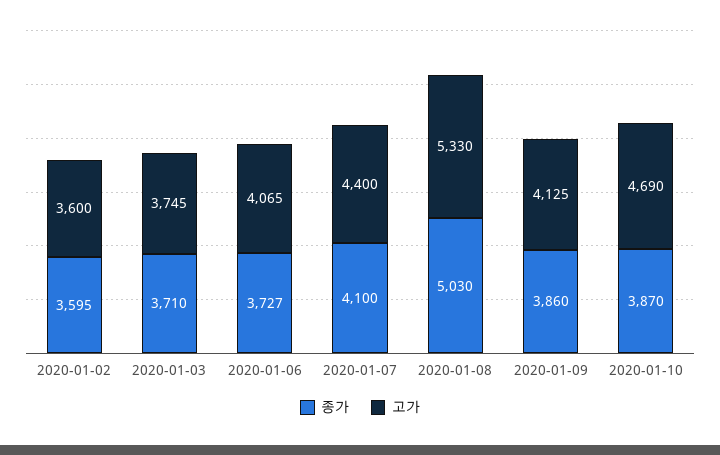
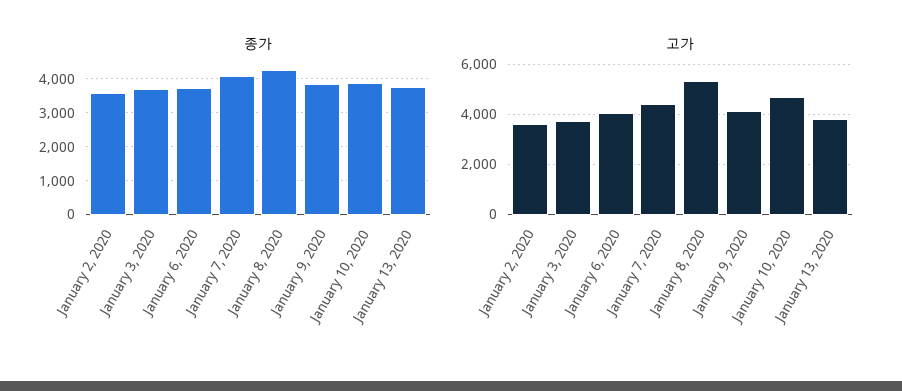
종가, 2020-01-08: 5030 -> 4200
종가, January 13, 2020: none -> 3800
고가, January 13, 2020: none -> 3750

